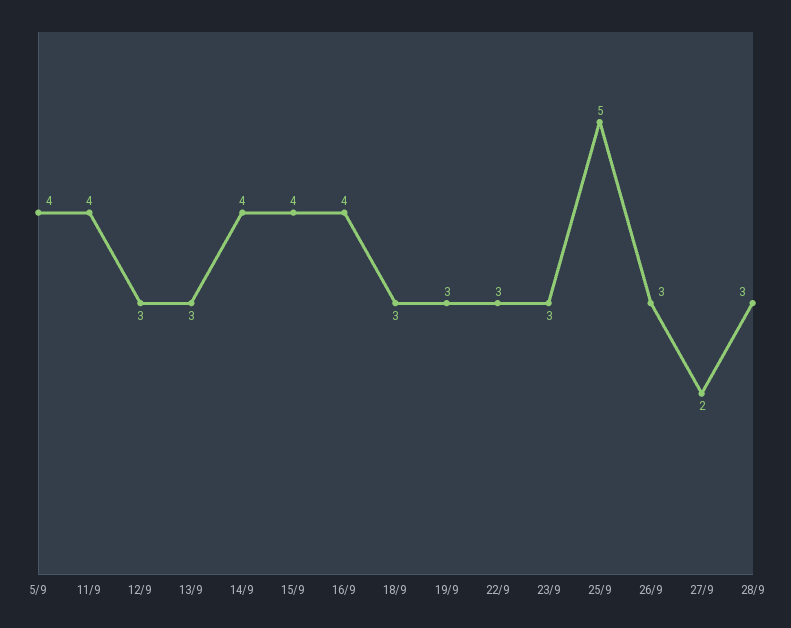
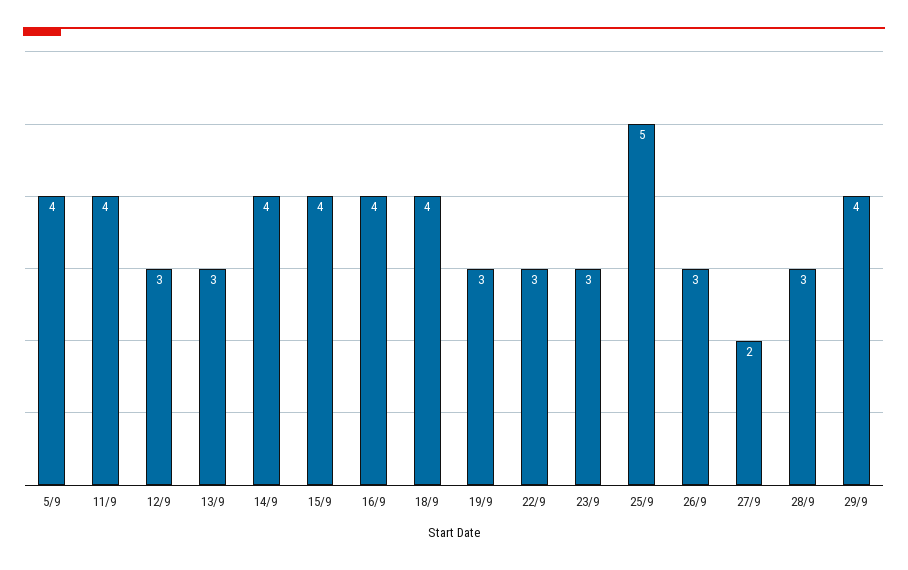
18/9: 3 -> 4
29/9: none -> 4

